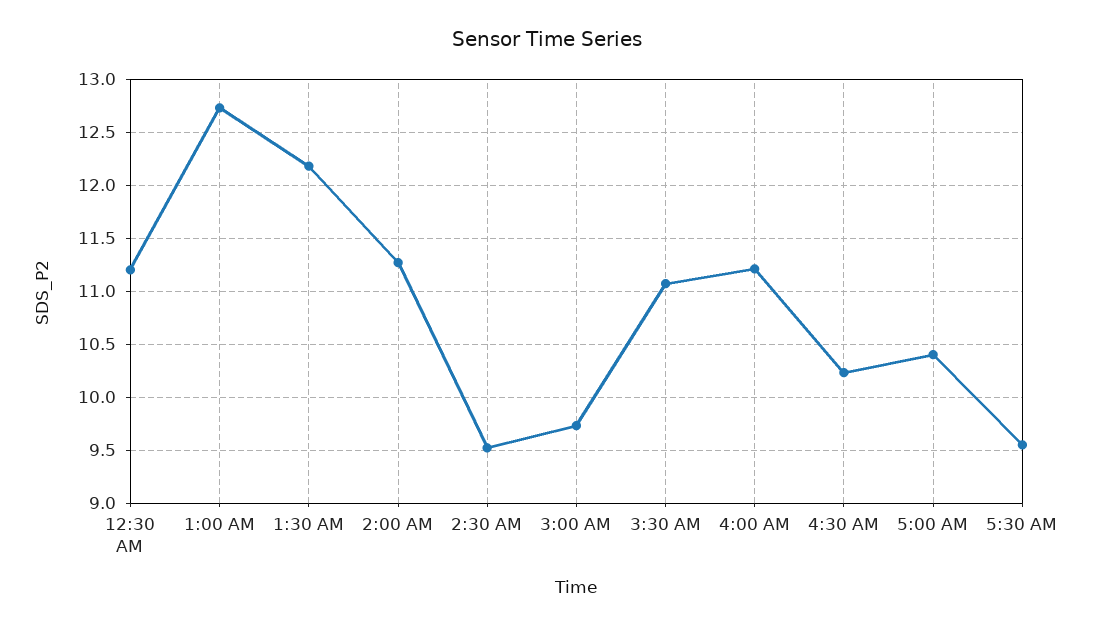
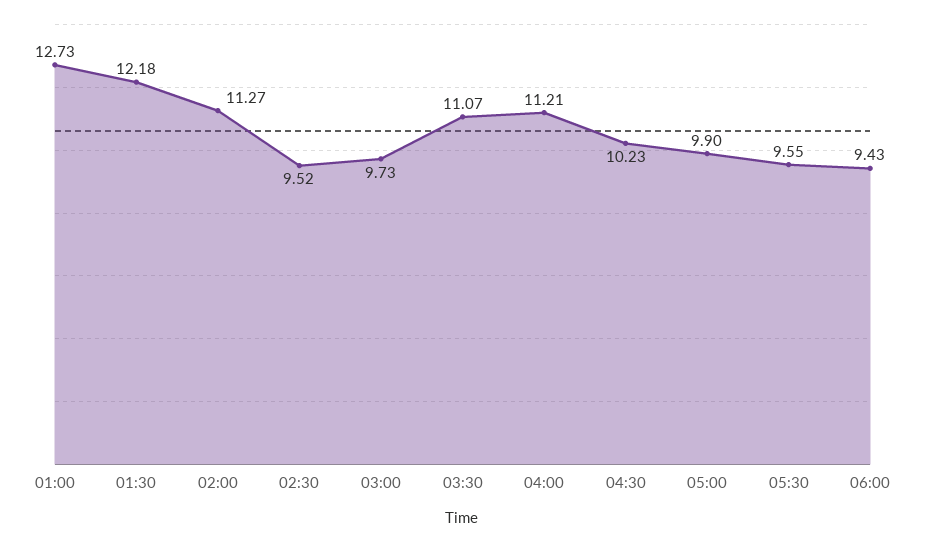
12:30 AM: 11.2 -> none
5:00 AM: 10.4 -> 9.9
06:00: none -> 9.43

